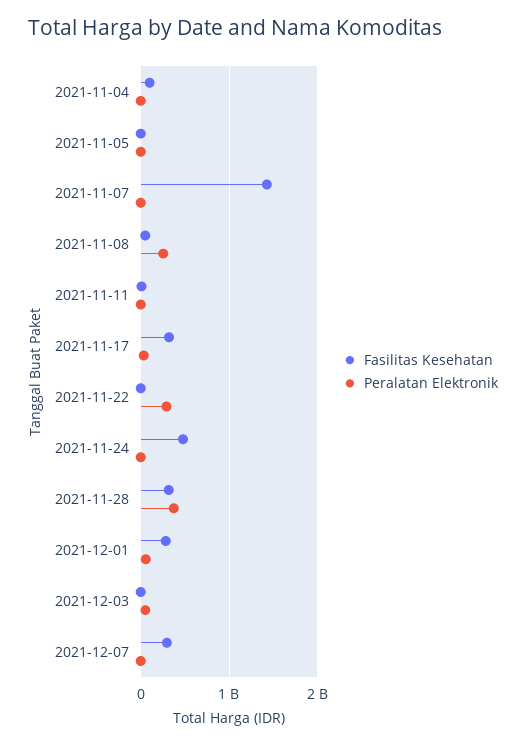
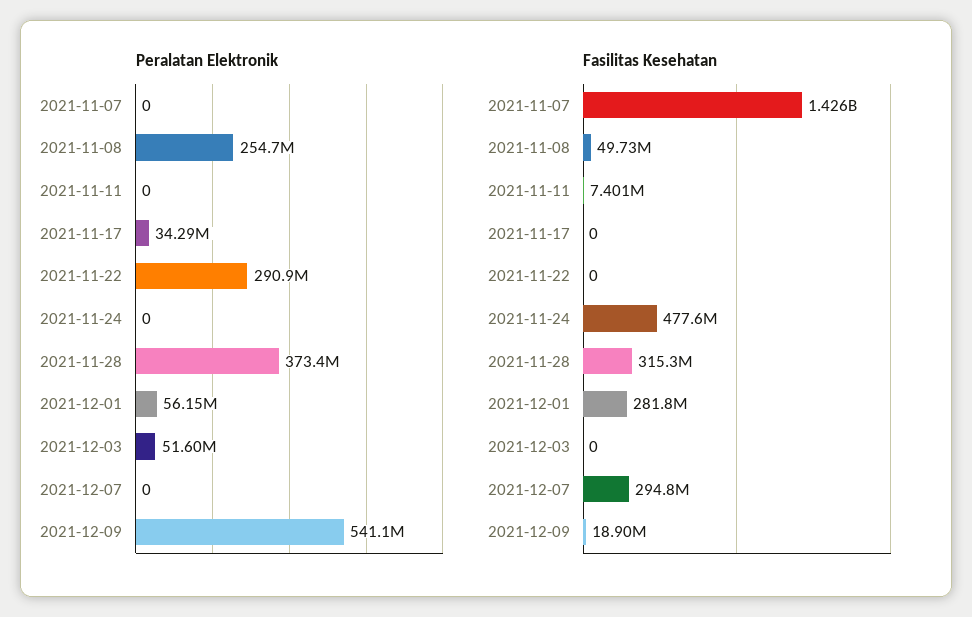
Fasilitas Kesehatan, 2021-11-04: 100000000 -> none
Peralatan Elektronik, 2021-11-04: 0 -> none
Fasilitas Kesehatan, 2021-11-05: 0 -> none
Peralatan Elektronik, 2021-11-05: 0 -> none
Fasilitas Kesehatan, 2021-11-17: 300000000 -> 0
Peralatan Elektronik, 2021-12-09: none -> 541100000
Fasilitas Kesehatan, 2021-12-09: none -> 18900000

